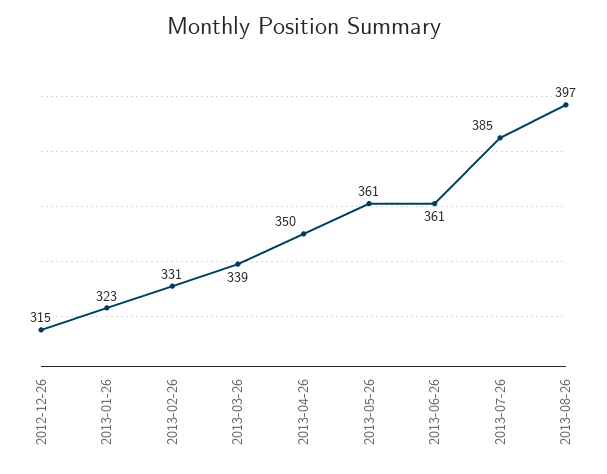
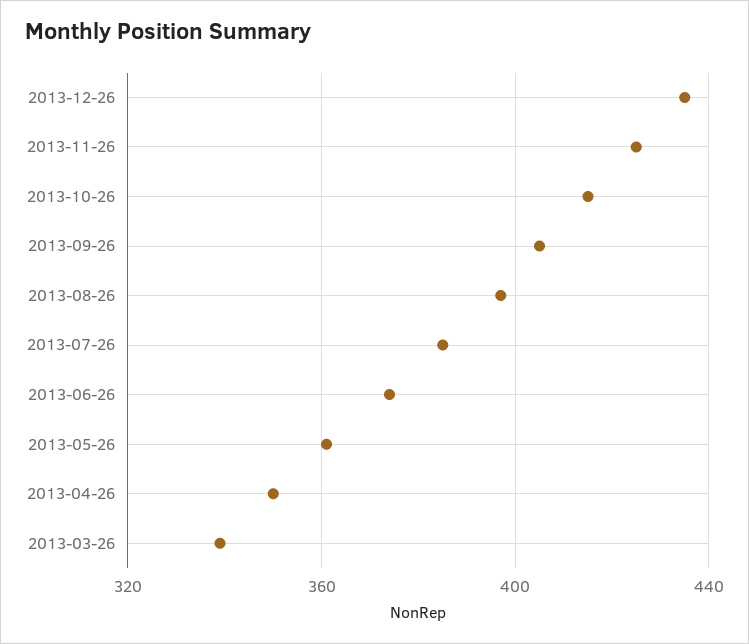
2012-12-26: 315 -> none
2013-01-26: 323 -> none
2013-02-26: 331 -> none
2013-06-26: 361 -> 375
2013-12-26: none -> 435
2013-11-26: none -> 425
2013-10-26: none -> 415
2013-09-26: none -> 405

